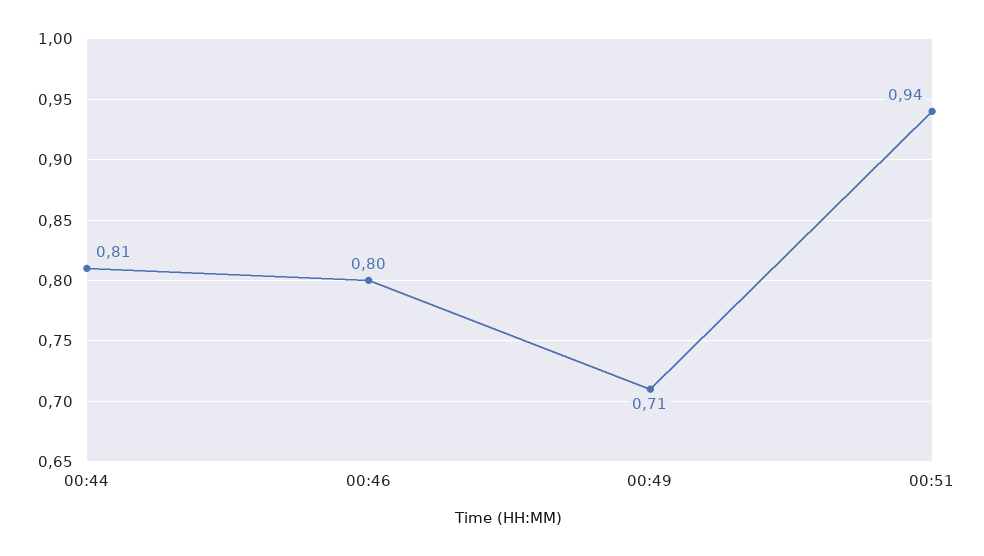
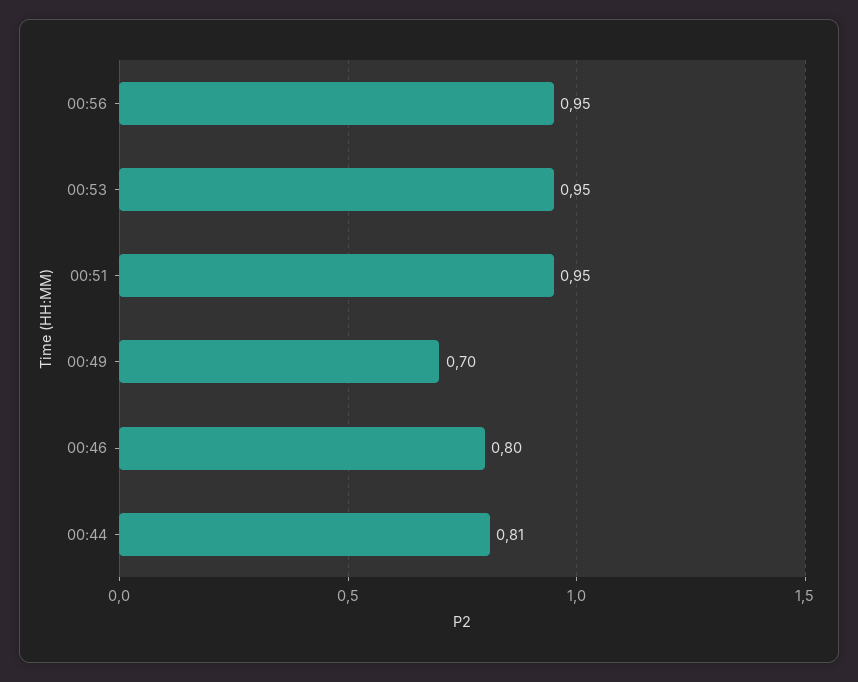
00:49: 0.71 -> 0.7
00:51: 0.94 -> 0.95
00:56: none -> 0.95
00:53: none -> 0.95

